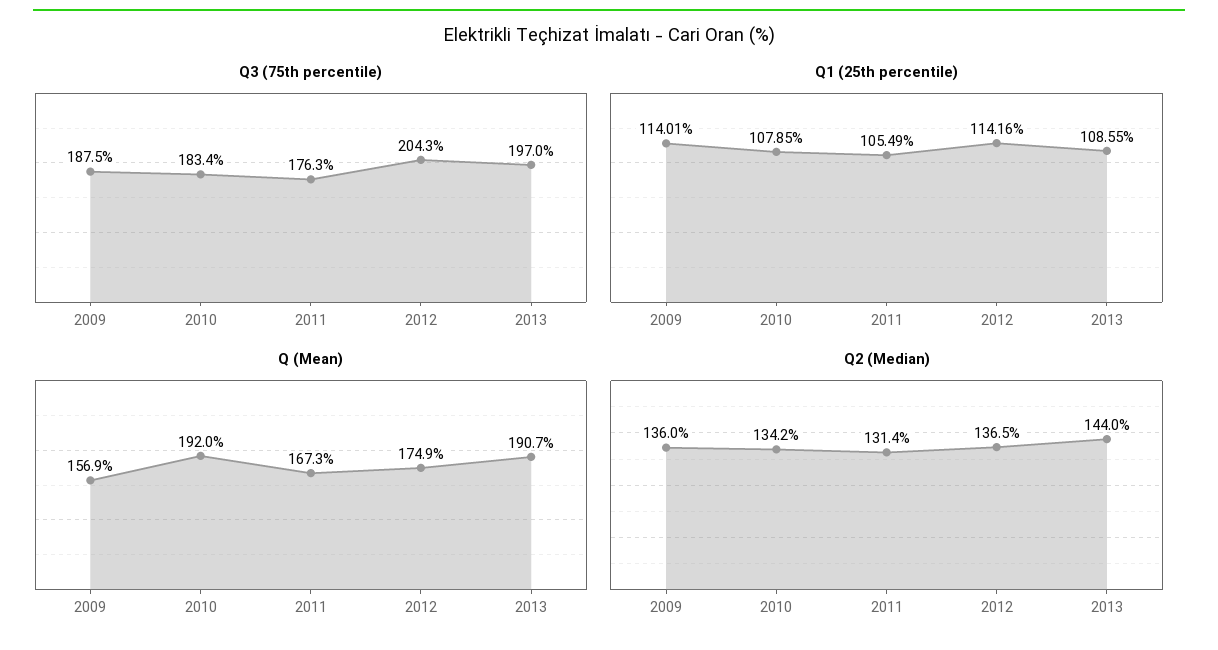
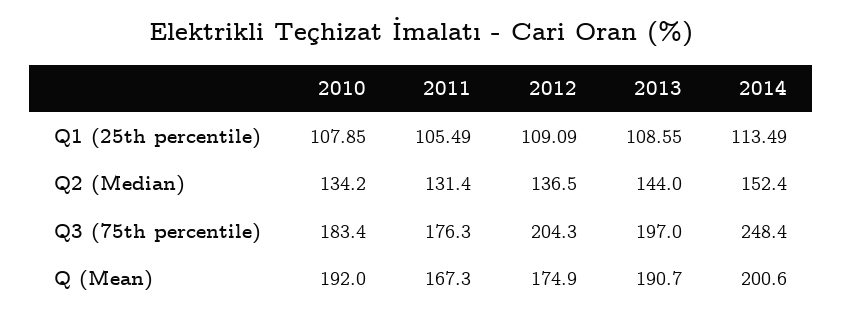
Q3 (75th percentile), 2009: 187.5 -> none
Q1 (25th percentile), 2009: 114.01 -> none
Q1 (25th percentile), 2012: 114.16 -> 109.09
Q (Mean), 2009: 156.9 -> none
Q2 (Median), 2009: 136 -> none
Q1 (25th percentile), 2014: none -> 113.49
Q2 (Median), 2014: none -> 152.4
Q3 (75th percentile), 2014: none -> 248.4
Q (Mean), 2014: none -> 200.6

